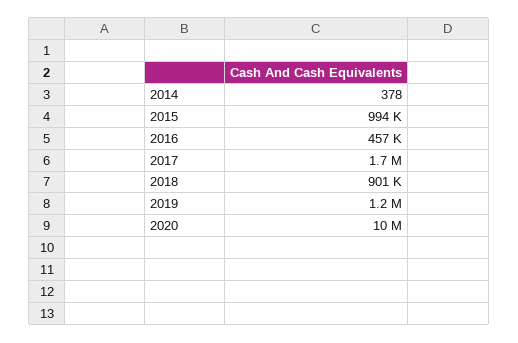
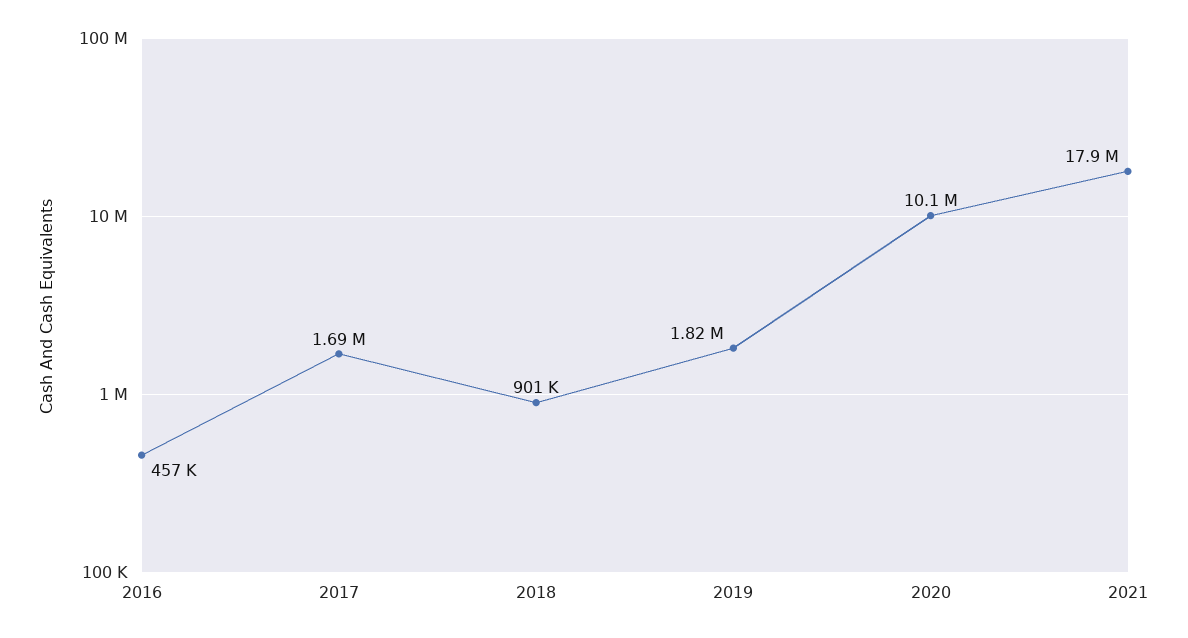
2014: 378 -> none
2015: 994000 -> none
2019: 1200000 -> 1820000
2021: none -> 17900000

